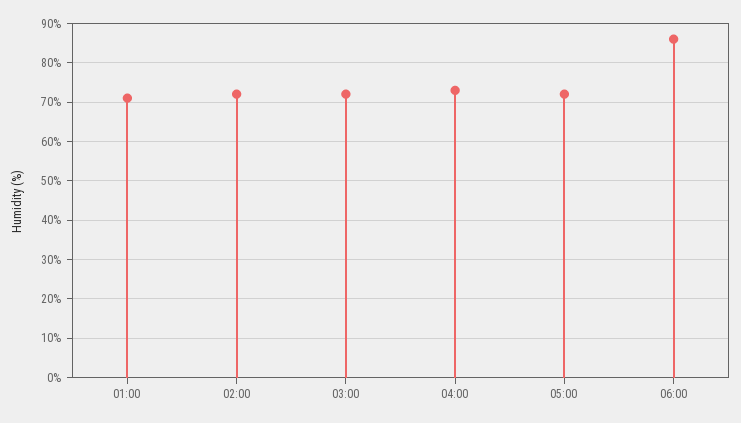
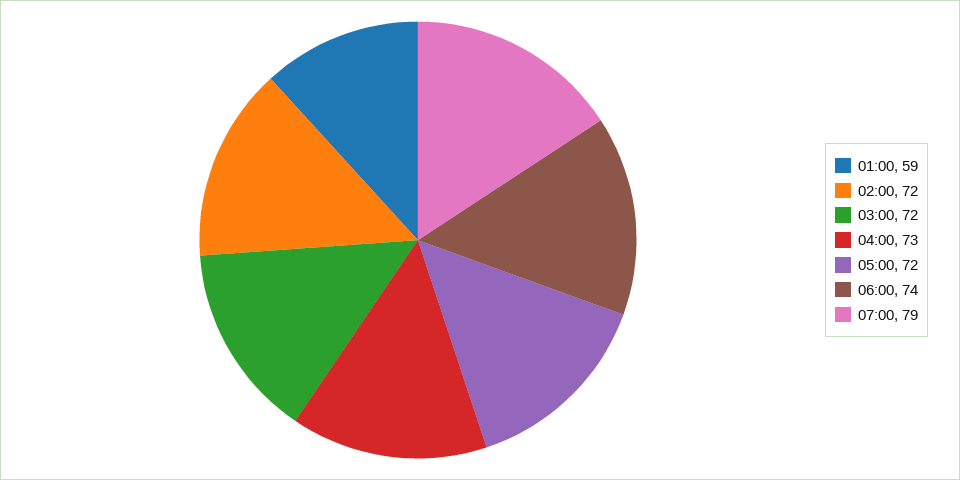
01:00: 70 -> 59
06:00: 85 -> 74
07:00: none -> 79

